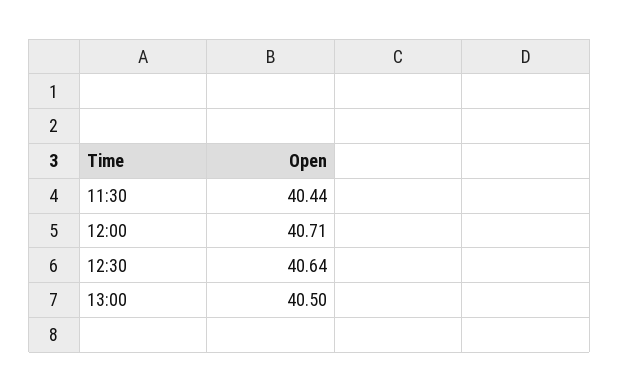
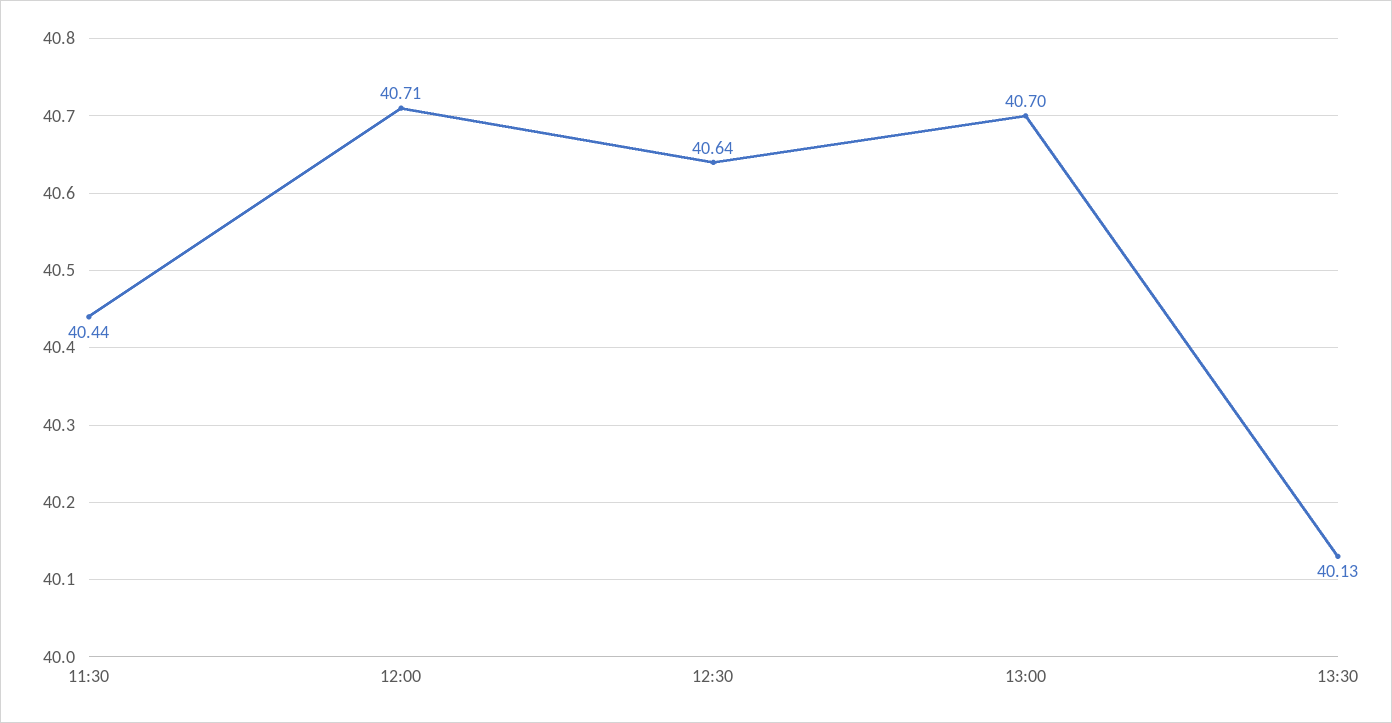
13:00: 40.5 -> 40.7
13:30: none -> 40.13

